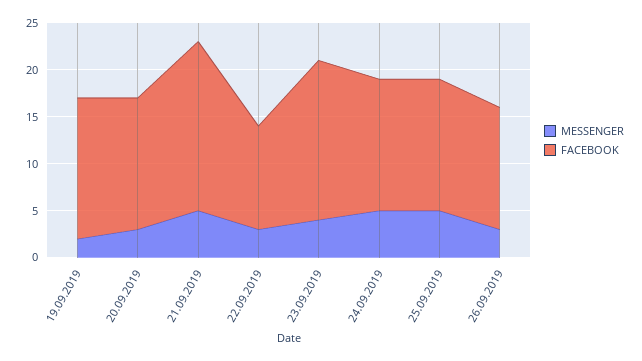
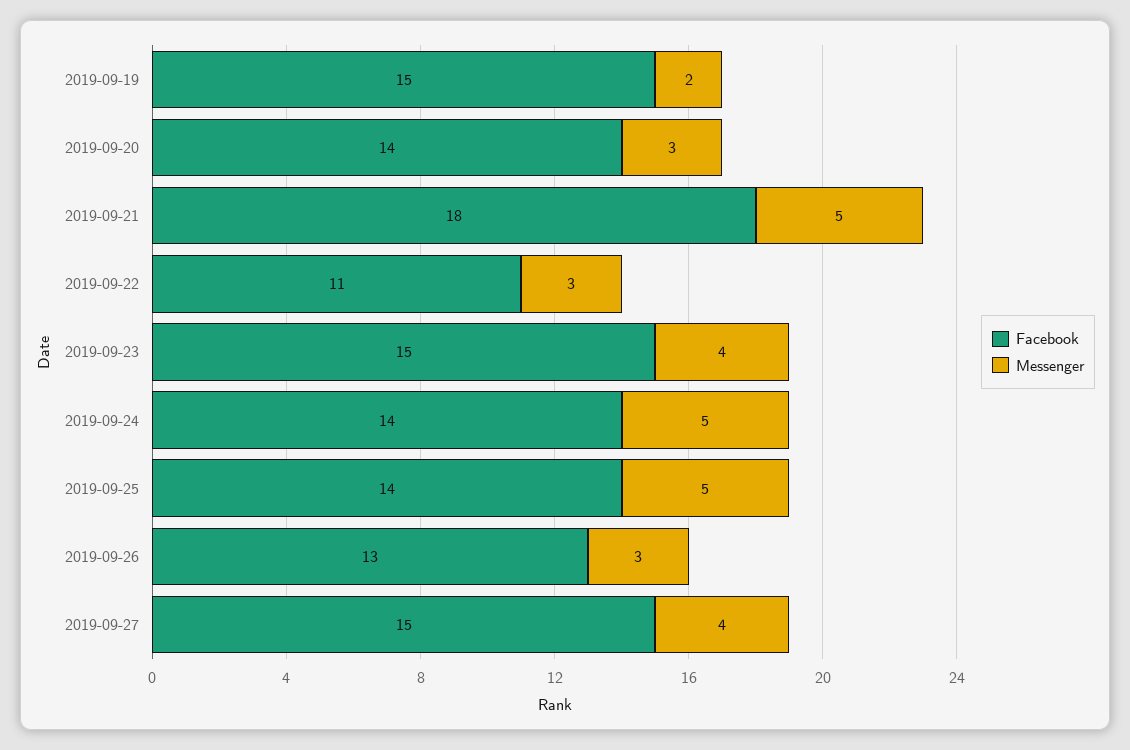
FACEBOOK, 23.09.2019: 17 -> 15
FACEBOOK, 2019-09-27: none -> 15
MESSENGER, 2019-09-27: none -> 4

